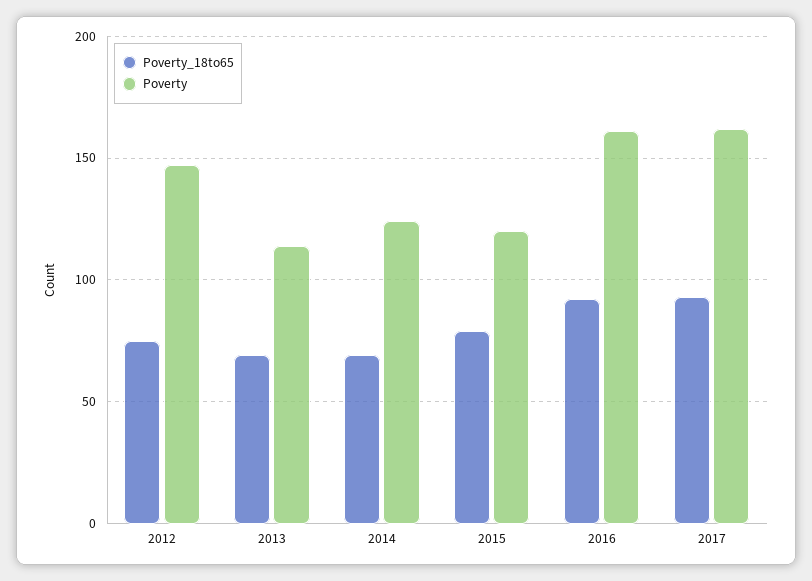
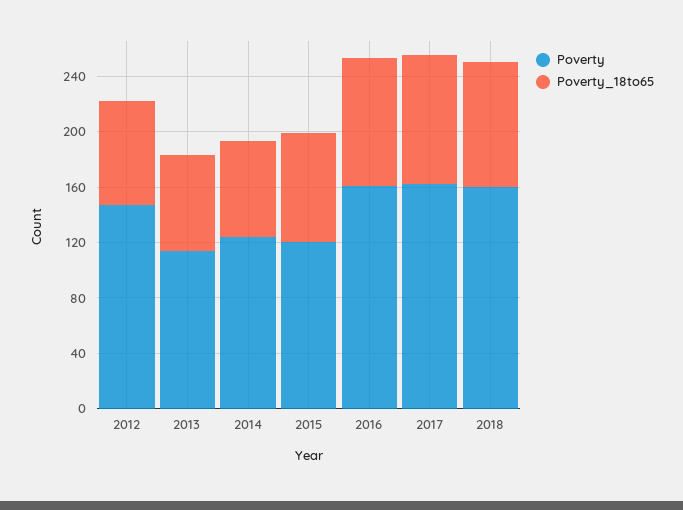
Poverty, 2018: none -> 160
Poverty_18to65, 2018: none -> 90

